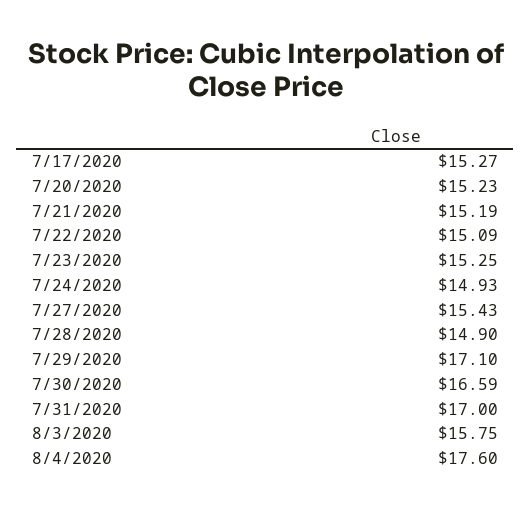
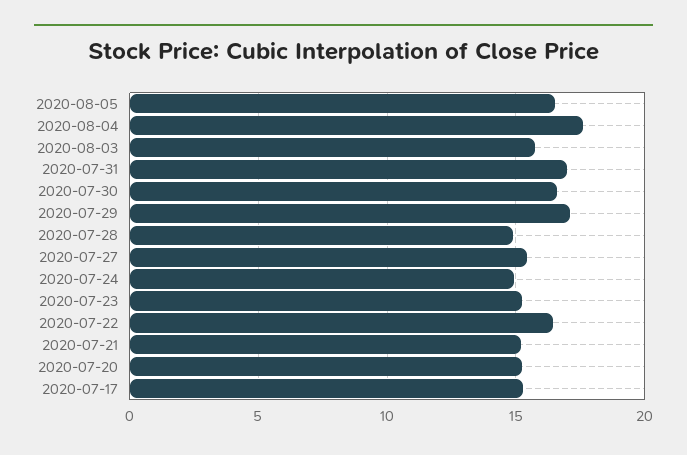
7/22/2020: 15.09 -> 16.5
2020-08-05: none -> 16.5

